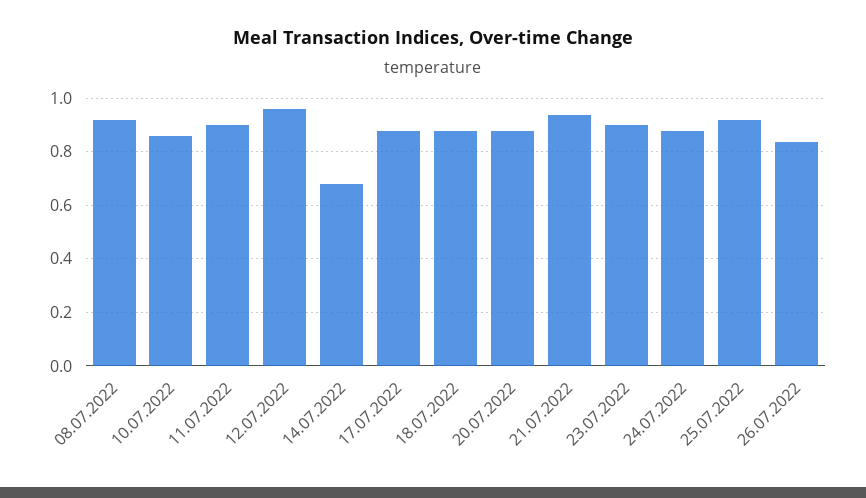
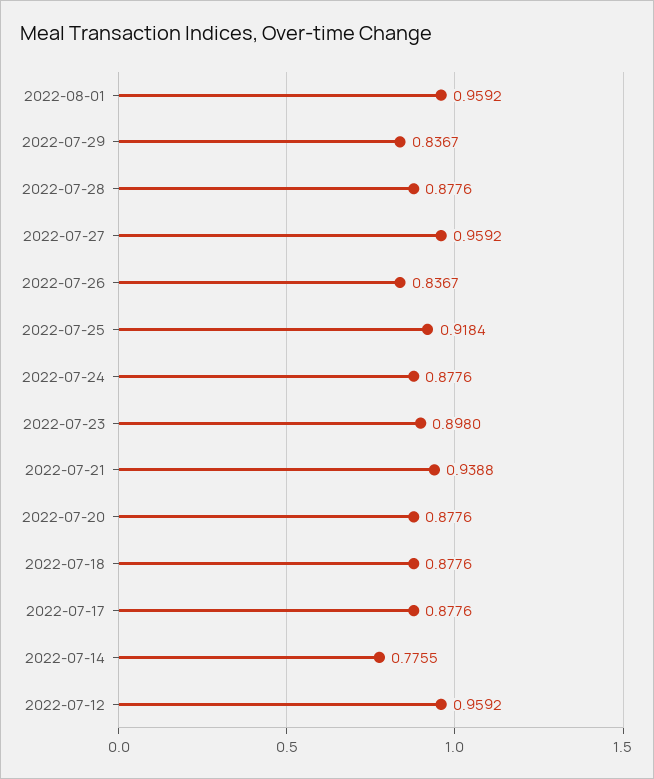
08.07.2022: 0.925 -> none
10.07.2022: 0.85 -> none
11.07.2022: 0.9 -> none
14.07.2022: 0.675 -> 0.7755
2022-08-01: none -> 0.9592
2022-07-29: none -> 0.8367
2022-07-28: none -> 0.8776
2022-07-27: none -> 0.9592

